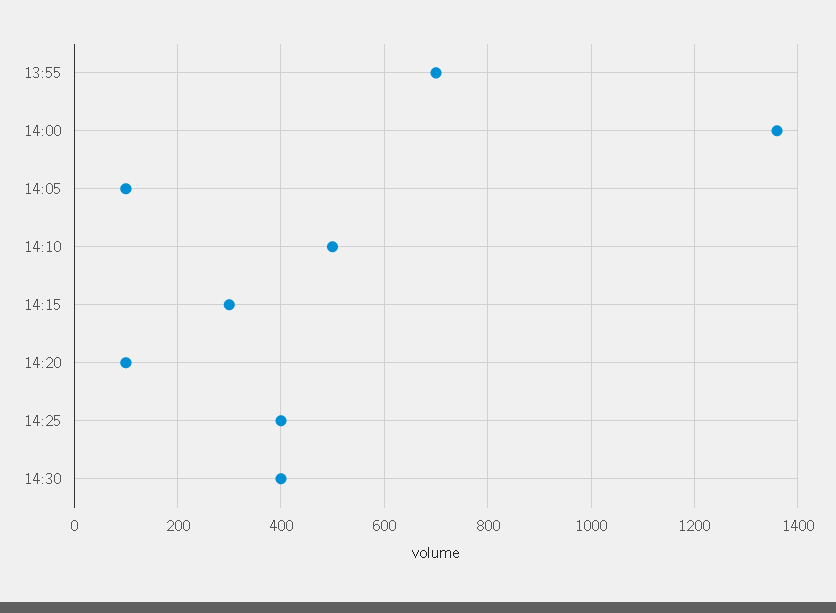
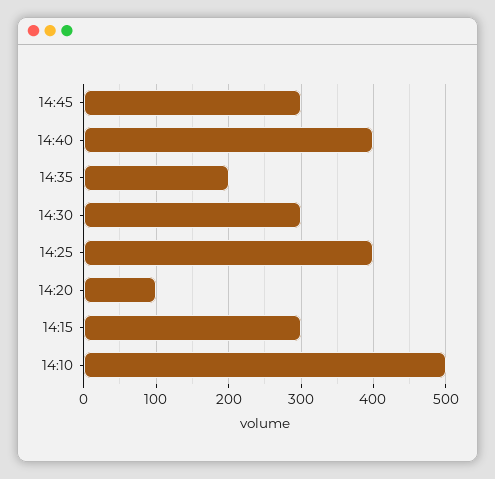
13:55: 700 -> none
14:00: 1360 -> none
14:05: 100 -> none
14:30: 400 -> 300
14:45: none -> 300
14:40: none -> 400
14:35: none -> 200

